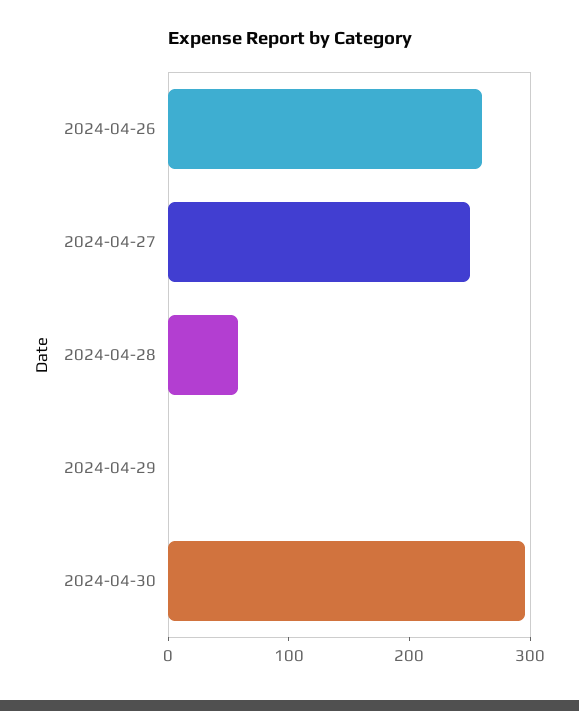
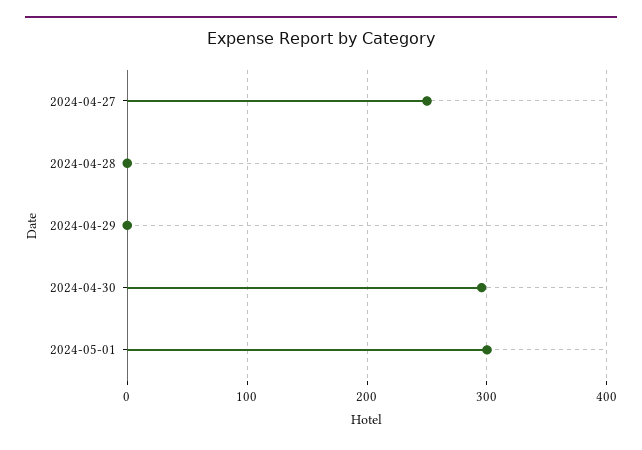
2024-04-26: 260 -> none
2024-04-28: 60 -> 0
2024-05-01: none -> 300

